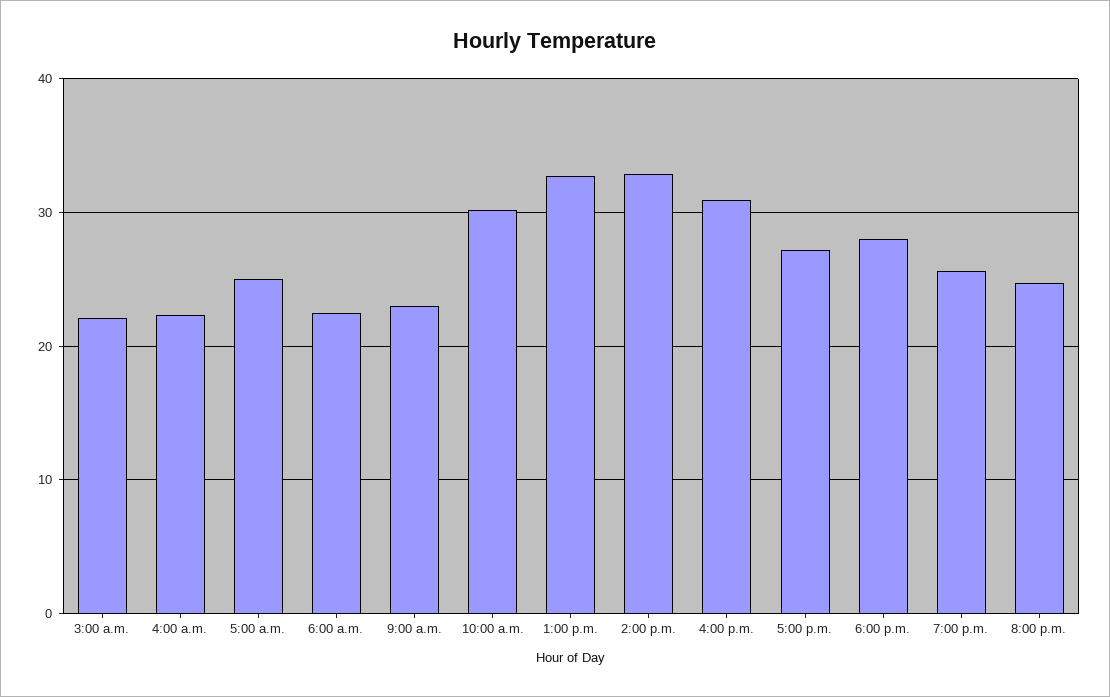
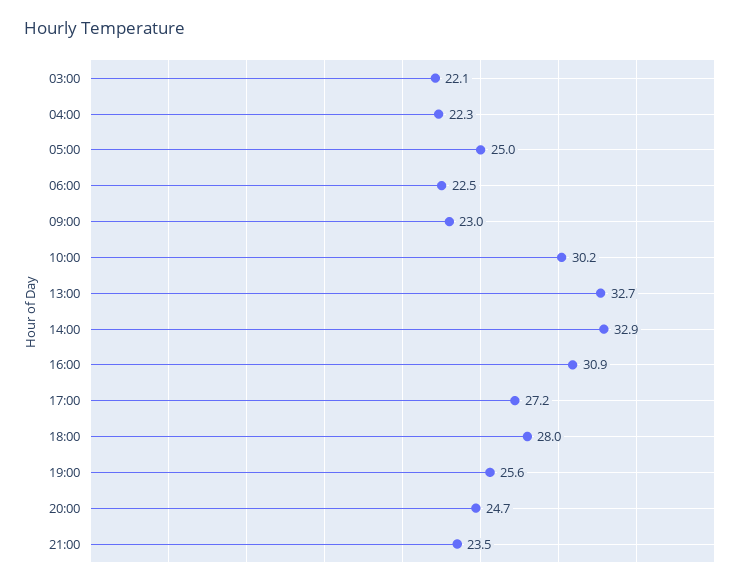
21:00: none -> 23.5

